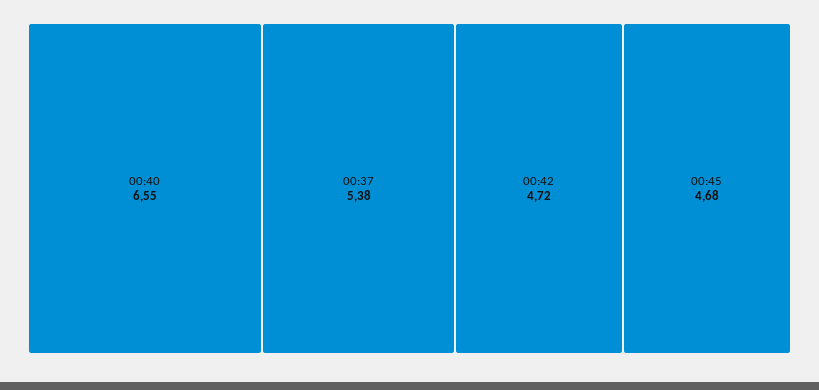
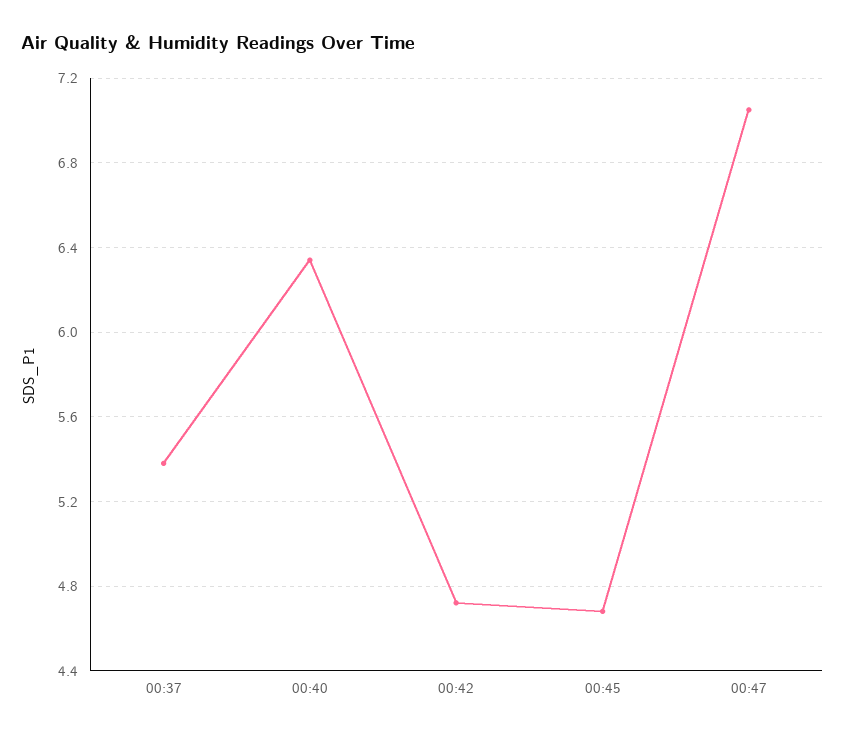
00:40: 6.55 -> 6.35
00:47: none -> 7.05

